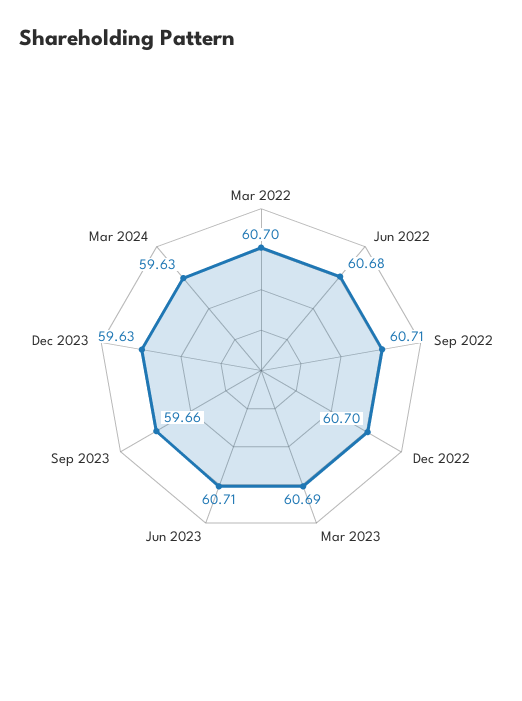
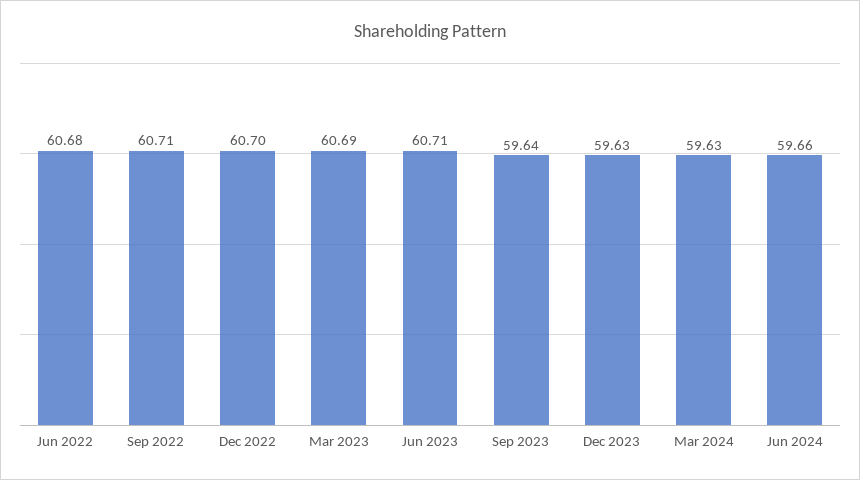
Mar 2022: 60.7 -> none
Sep 2023: 59.66 -> 59.64
Jun 2024: none -> 59.66

